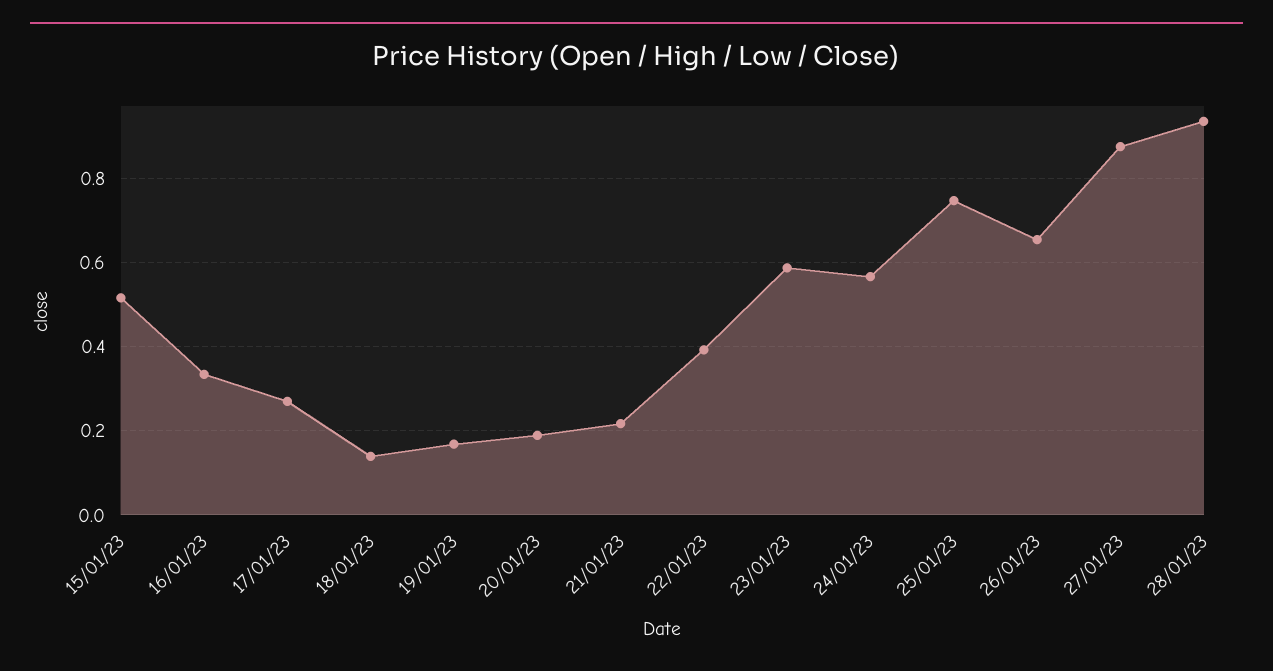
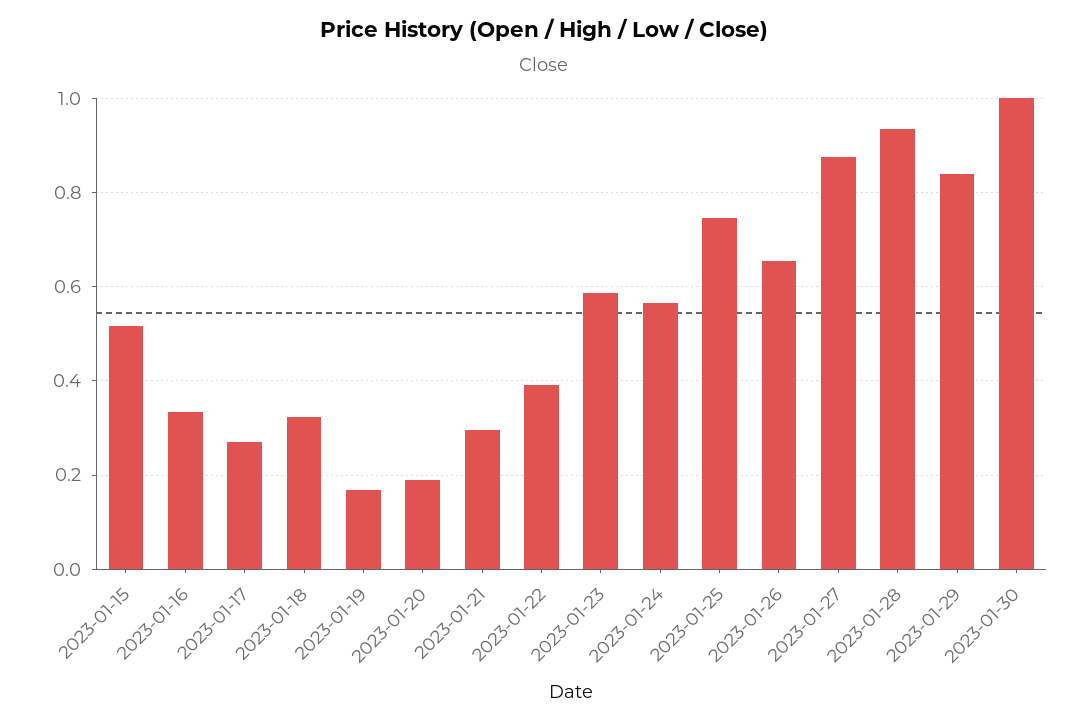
18/01/23: 0.14 -> 0.32
21/01/23: 0.22 -> 0.3
2023-01-29: none -> 0.84
2023-01-30: none -> 1

